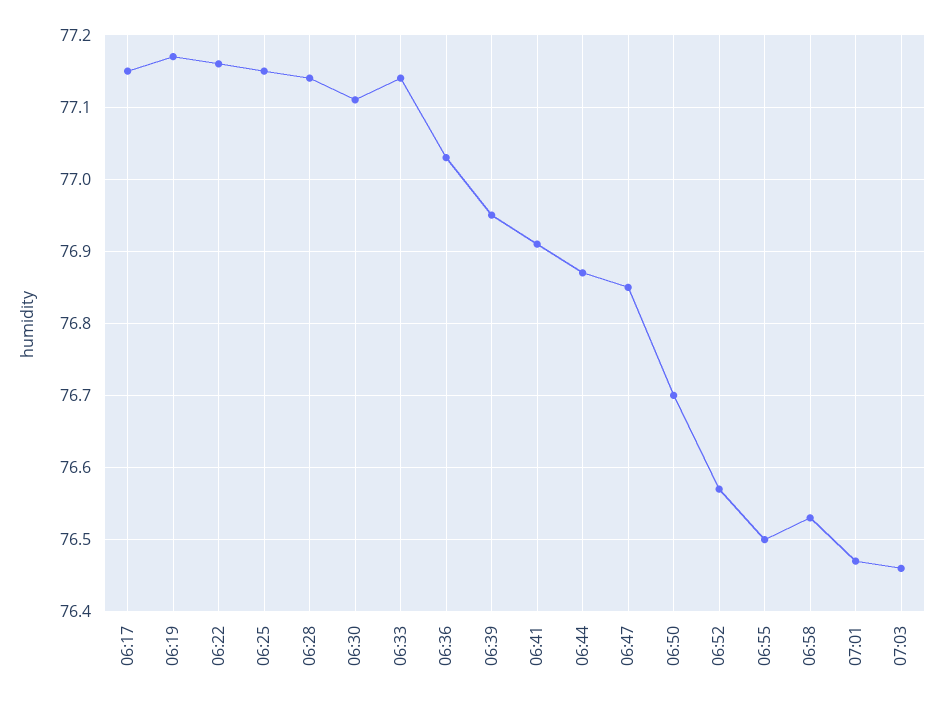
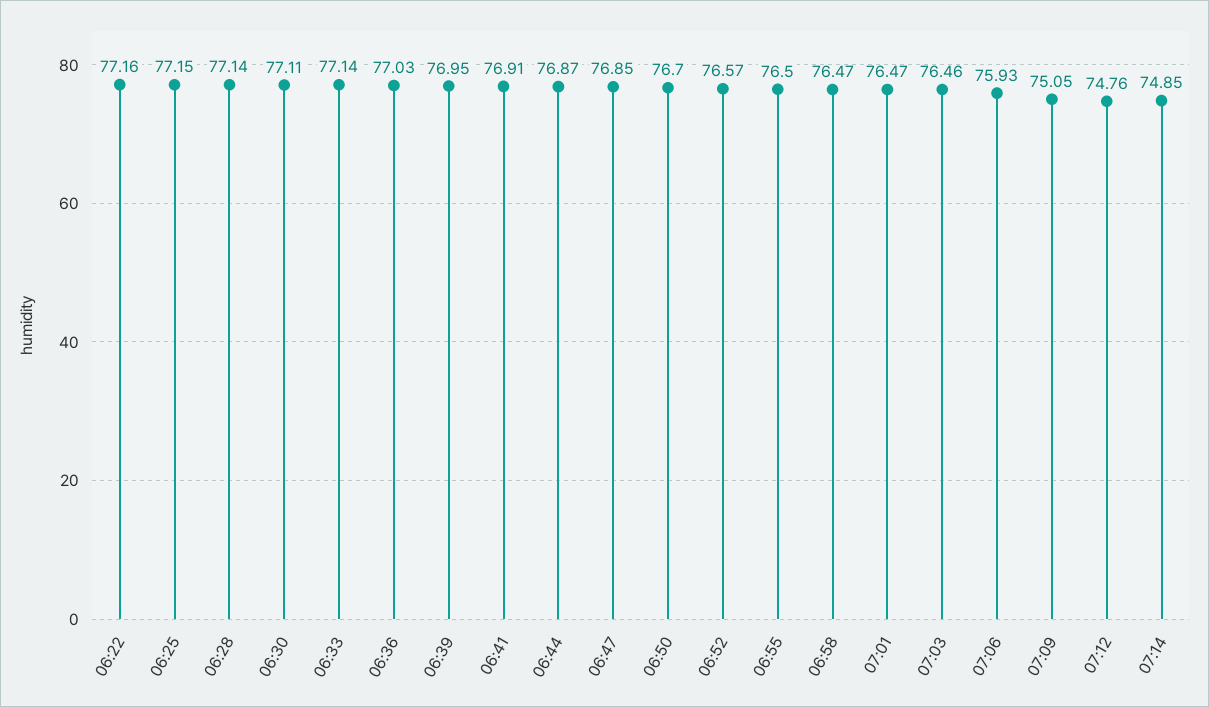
06:17: 77.15 -> none
06:19: 77.17 -> none
06:58: 76.53 -> 76.47
07:06: none -> 75.93
07:09: none -> 75.05
07:12: none -> 74.76
07:14: none -> 74.85

